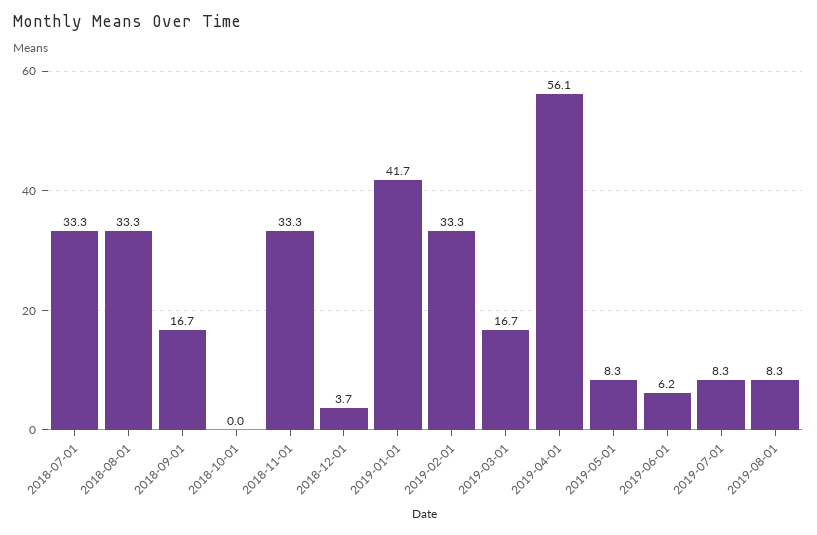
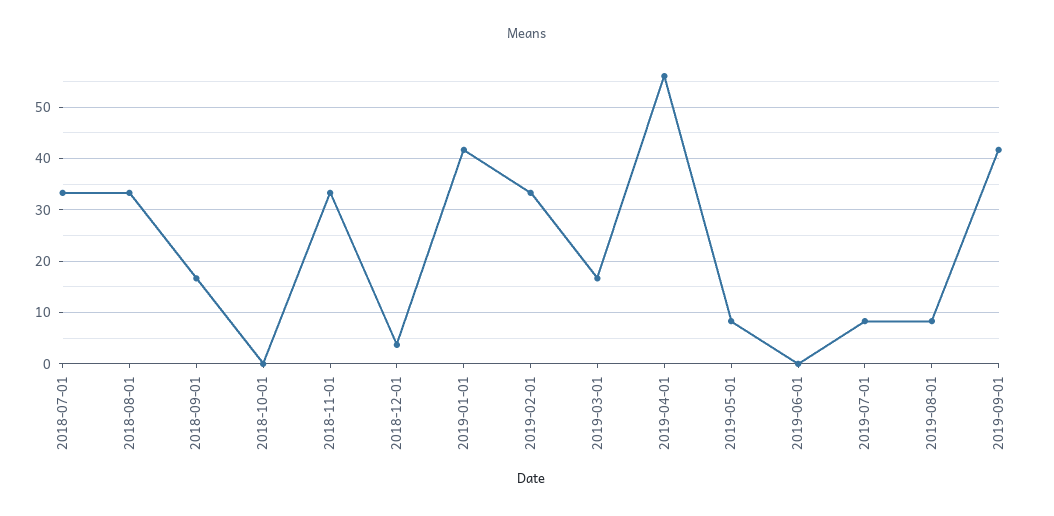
2019-06-01: 6.2 -> 0
2019-09-01: none -> 42

